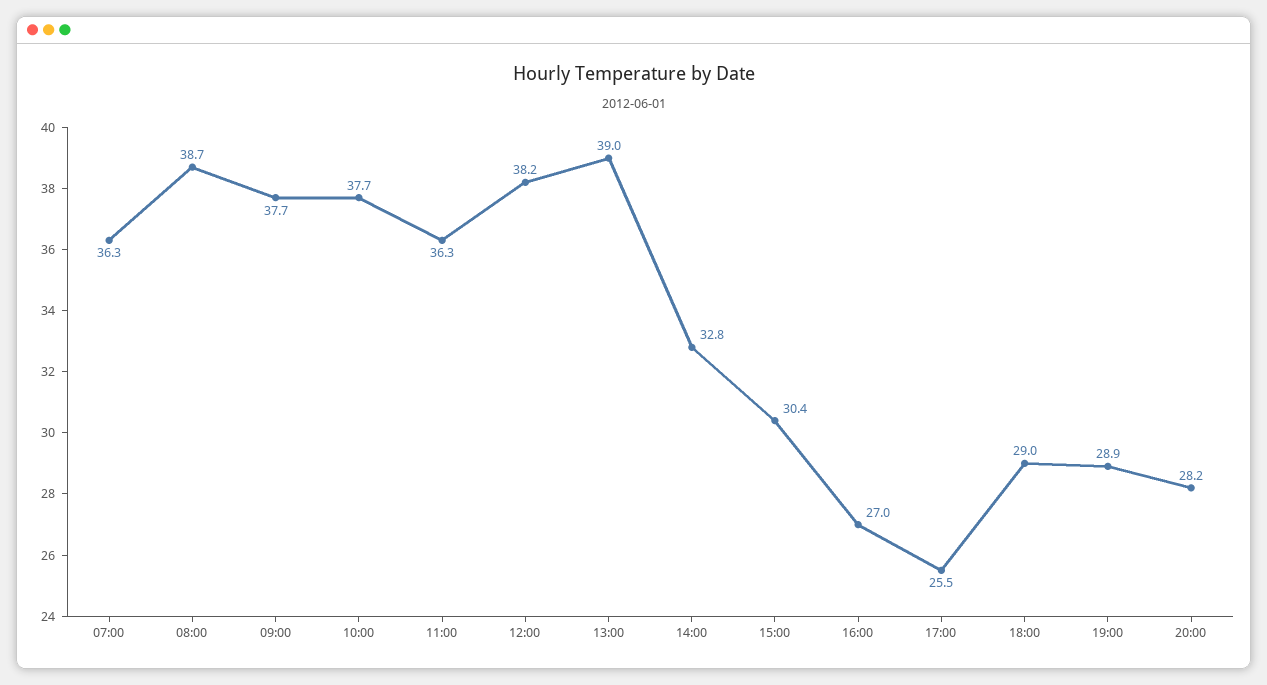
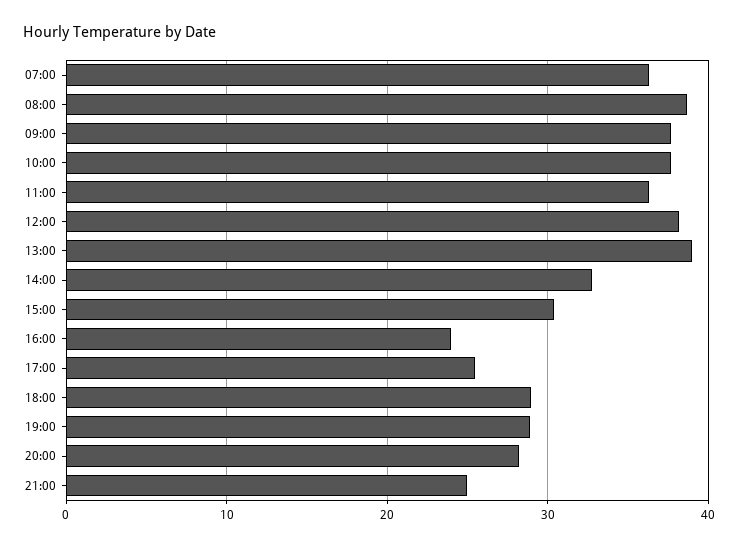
16:00: 27 -> 24
21:00: none -> 25

